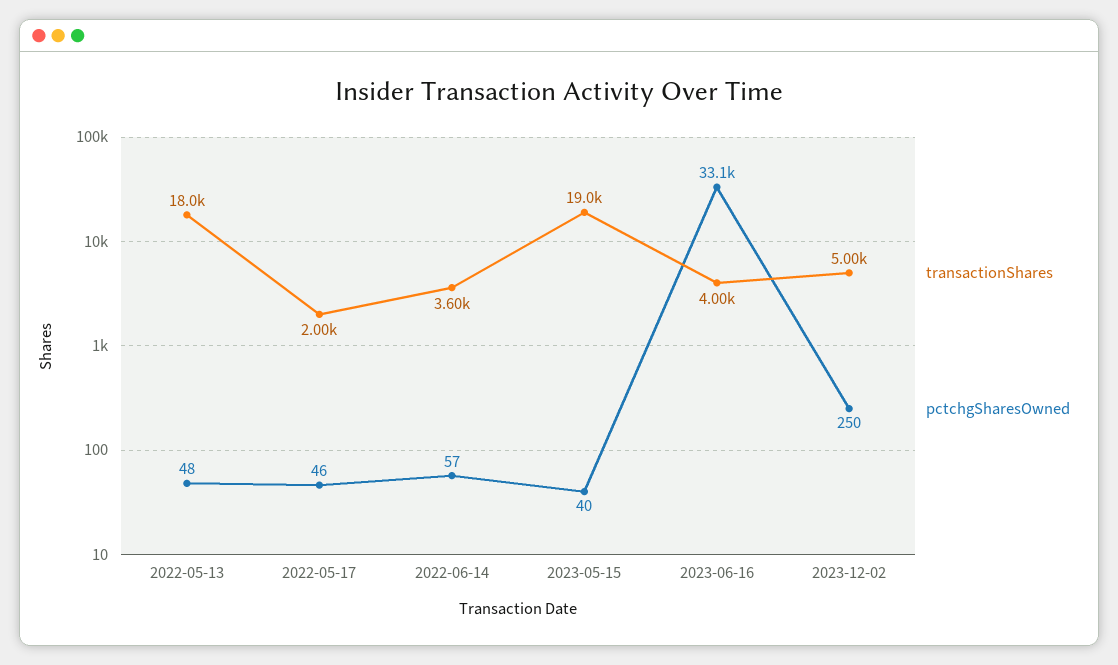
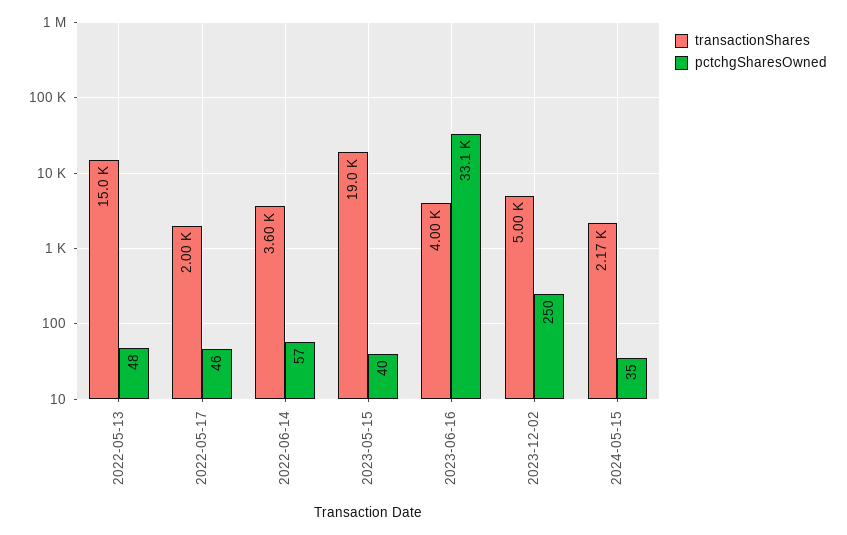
transactionShares, 2022-05-13: 18000 -> 15000
transactionShares, 2024-05-15: none -> 2170
pctchgSharesOwned, 2024-05-15: none -> 35

